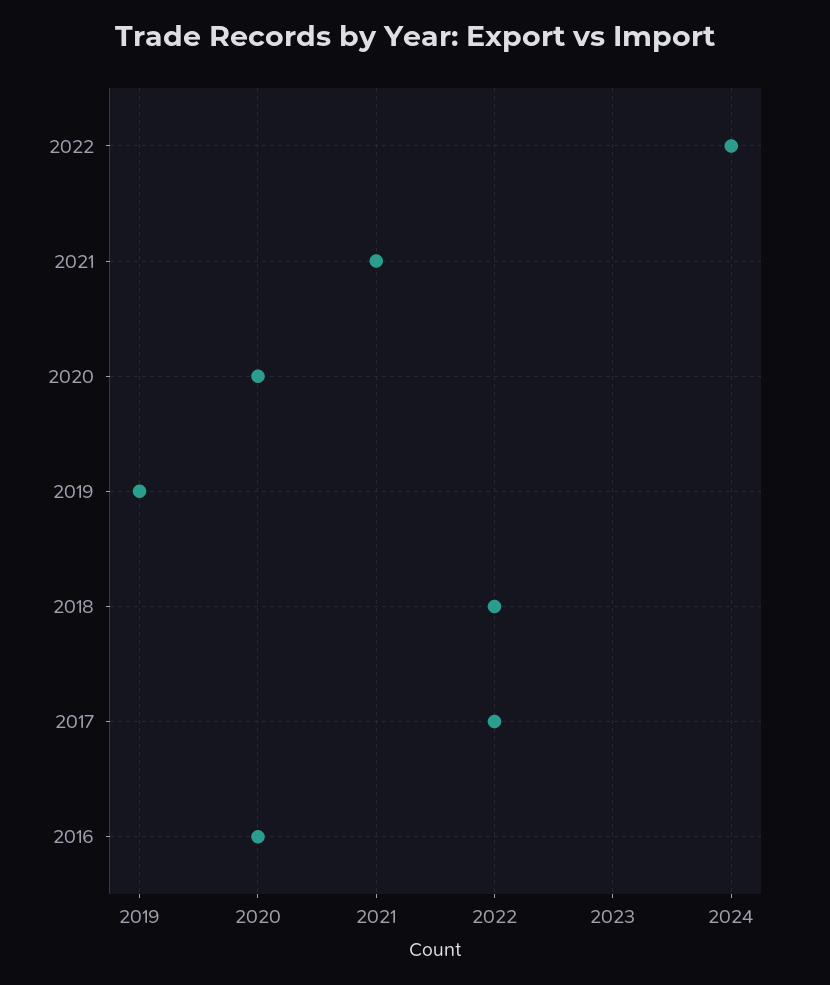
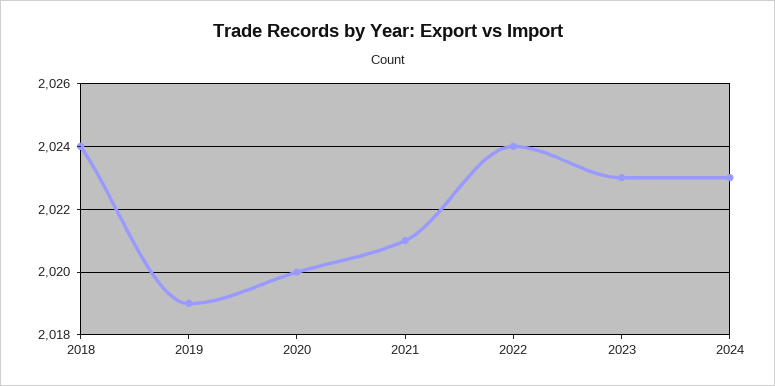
2018: 2022 -> 2024
2017: 2022 -> none
2016: 2020 -> none
2023: none -> 2023
2024: none -> 2023

